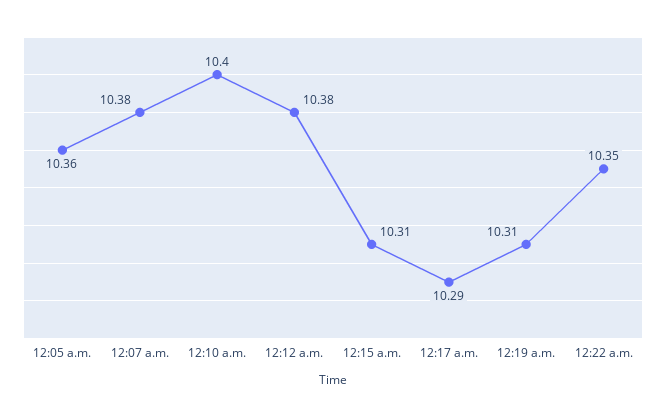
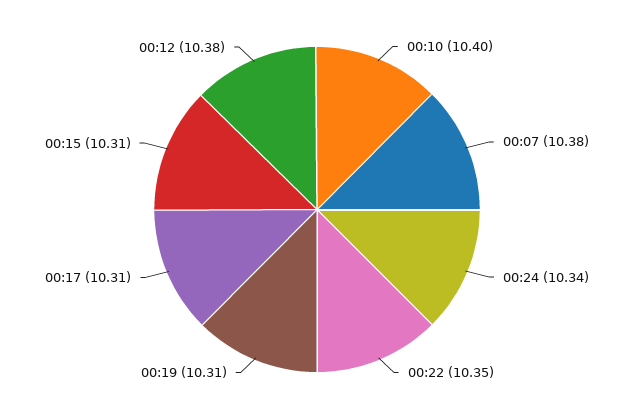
12:05 a.m.: 10.36 -> none
12:17 a.m.: 10.29 -> 10.31
00:24: none -> 10.34

